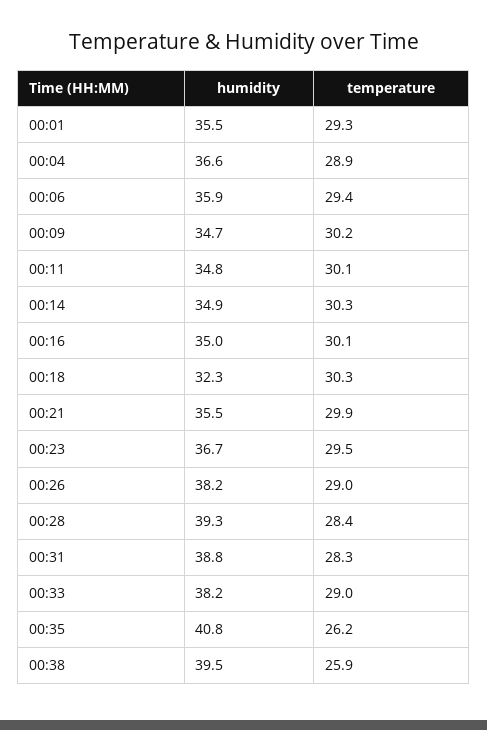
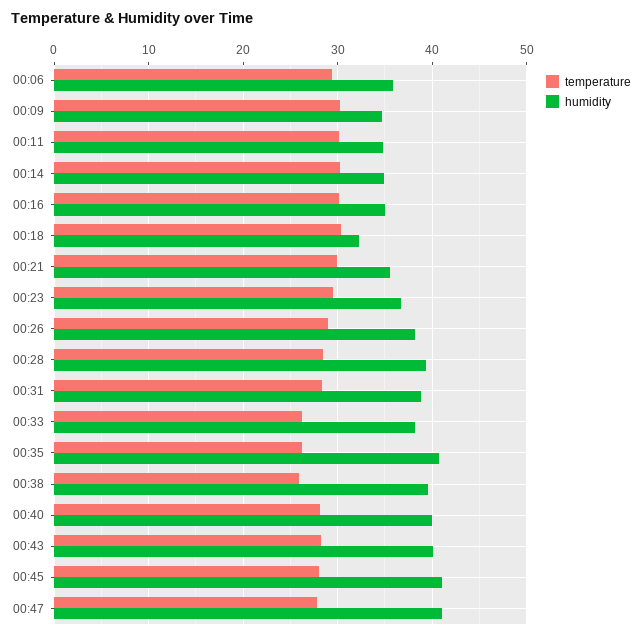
humidity, 00:01: 35.5 -> none
temperature, 00:01: 29.3 -> none
humidity, 00:04: 36.6 -> none
temperature, 00:04: 28.9 -> none
temperature, 00:33: 29 -> 26
temperature, 00:40: none -> 28
humidity, 00:40: none -> 40
temperature, 00:43: none -> 28
humidity, 00:43: none -> 40
temperature, 00:45: none -> 28
humidity, 00:45: none -> 41
temperature, 00:47: none -> 28
humidity, 00:47: none -> 41

